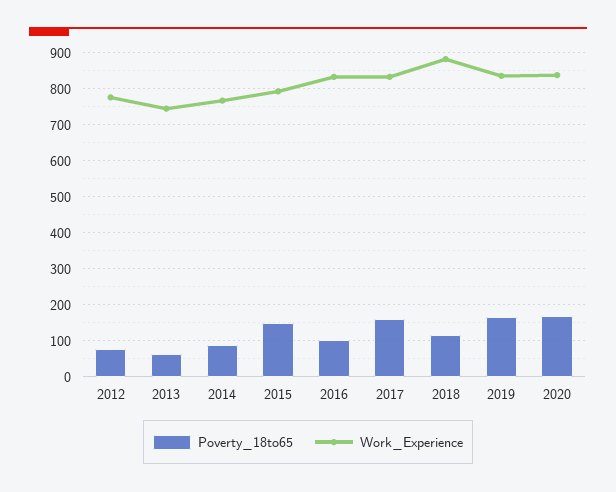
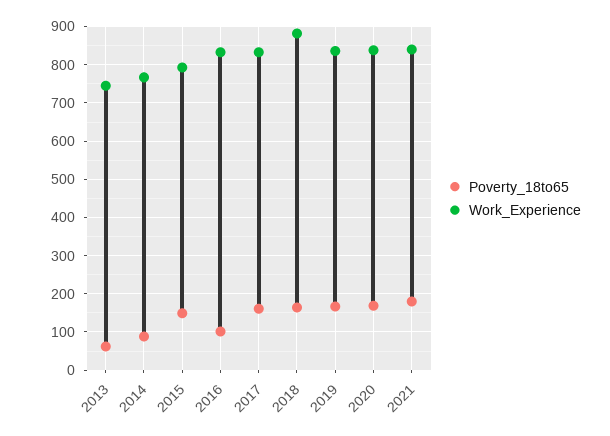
Poverty_18to65, 2012: 80 -> none
Work_Experience, 2012: 780 -> none
Poverty_18to65, 2018: 120 -> 160
Poverty_18to65, 2021: none -> 180
Work_Experience, 2021: none -> 840

